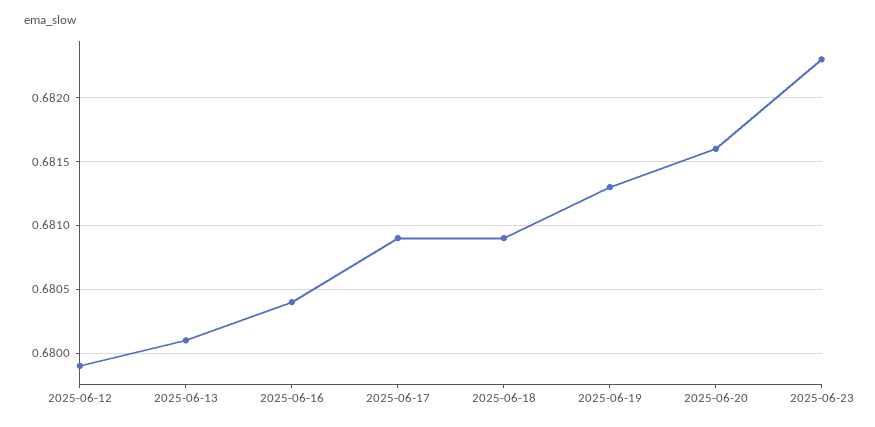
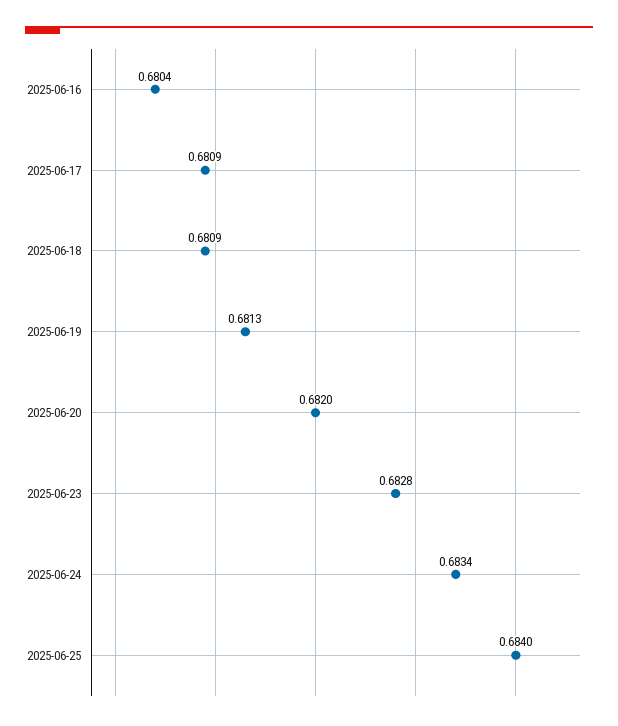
2025-06-12: 0.6799 -> none
2025-06-13: 0.6801 -> none
2025-06-20: 0.6816 -> 0.682
2025-06-23: 0.6823 -> 0.6828
2025-06-24: none -> 0.6834
2025-06-25: none -> 0.684

